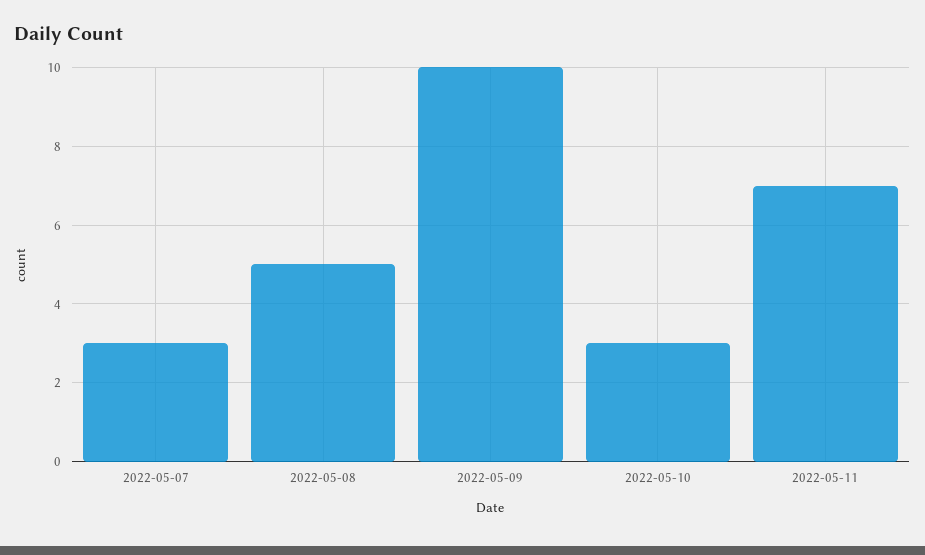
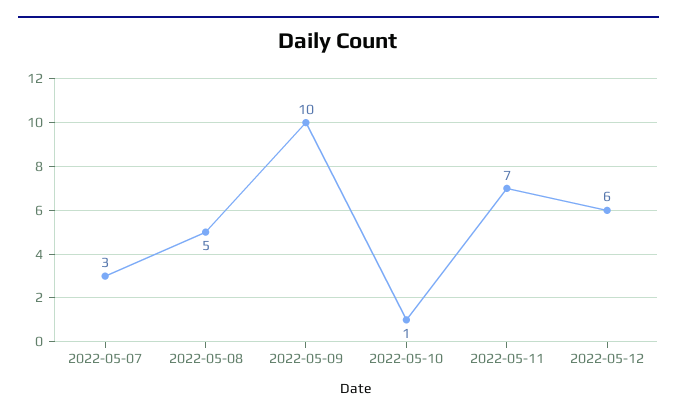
2022-05-10: 3 -> 1
2022-05-12: none -> 6

